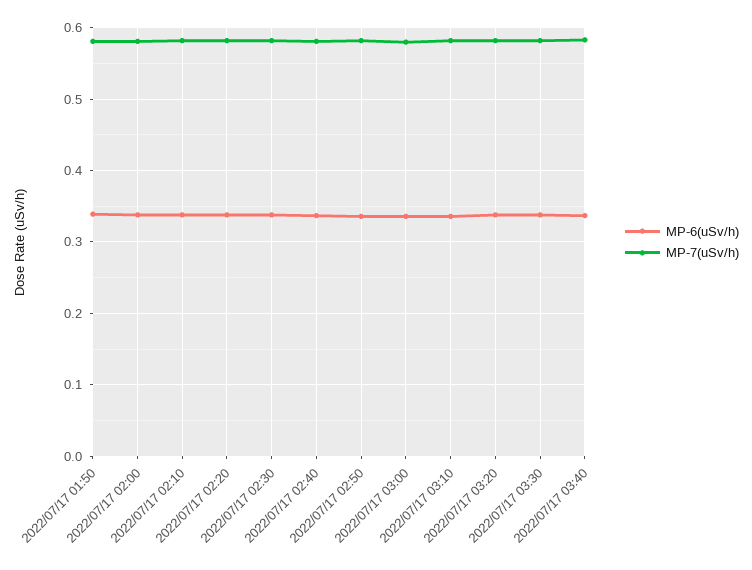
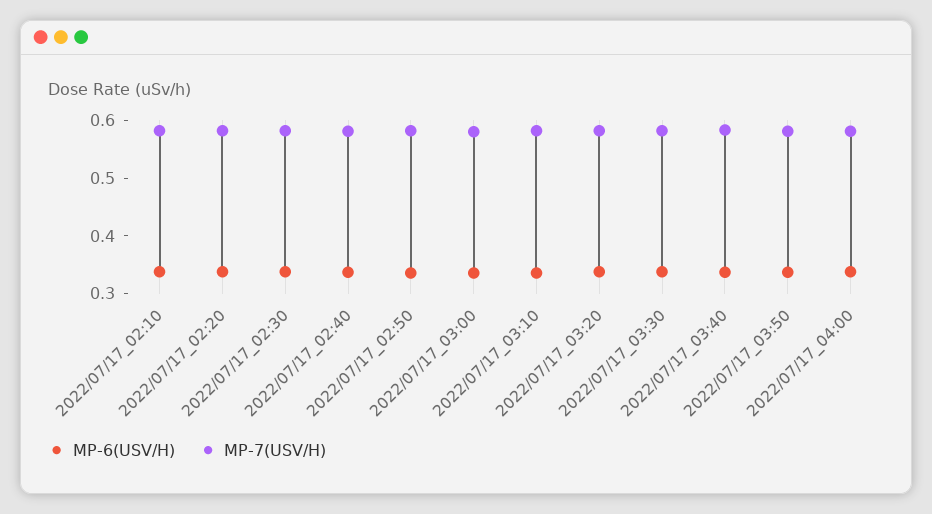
MP-6(uSv/h), 2022/07/17 01:50: 0.34 -> none
MP-7(uSv/h), 2022/07/17 01:50: 0.58 -> none
MP-6(uSv/h), 2022/07/17 02:00: 0.34 -> none
MP-7(uSv/h), 2022/07/17 02:00: 0.58 -> none
MP-6(uSv/h), 2022/07/17_03:50: none -> 0.34
MP-7(uSv/h), 2022/07/17_03:50: none -> 0.58
MP-6(uSv/h), 2022/07/17_04:00: none -> 0.34
MP-7(uSv/h), 2022/07/17_04:00: none -> 0.58

